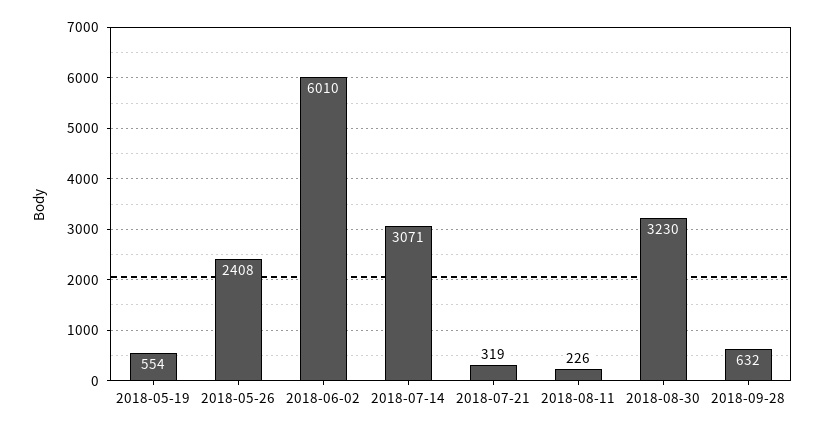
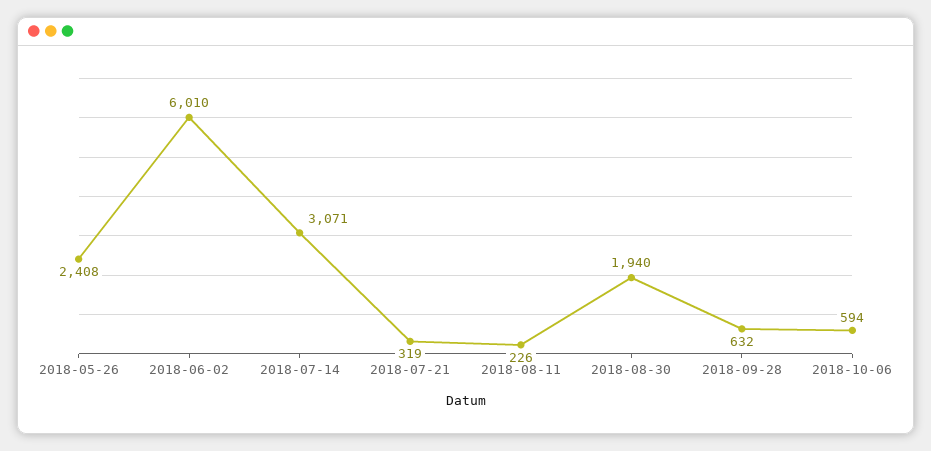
2018-05-19: 554 -> none
2018-08-30: 3230 -> 1940
2018-10-06: none -> 594

